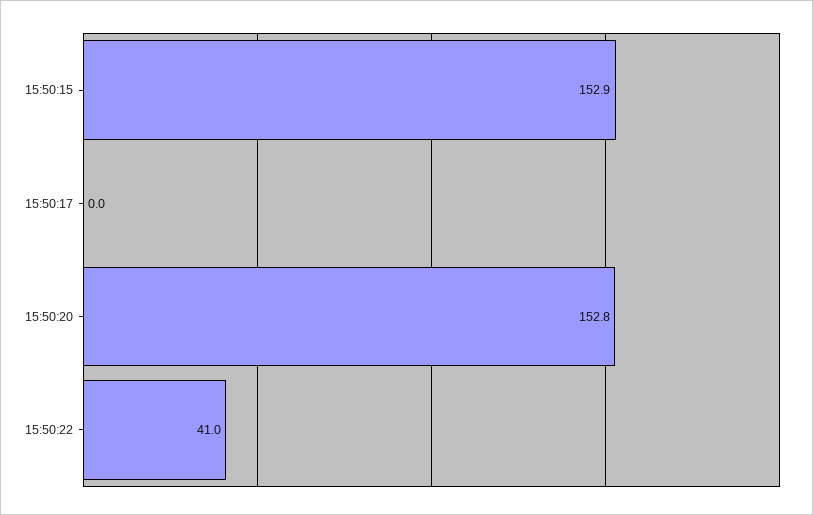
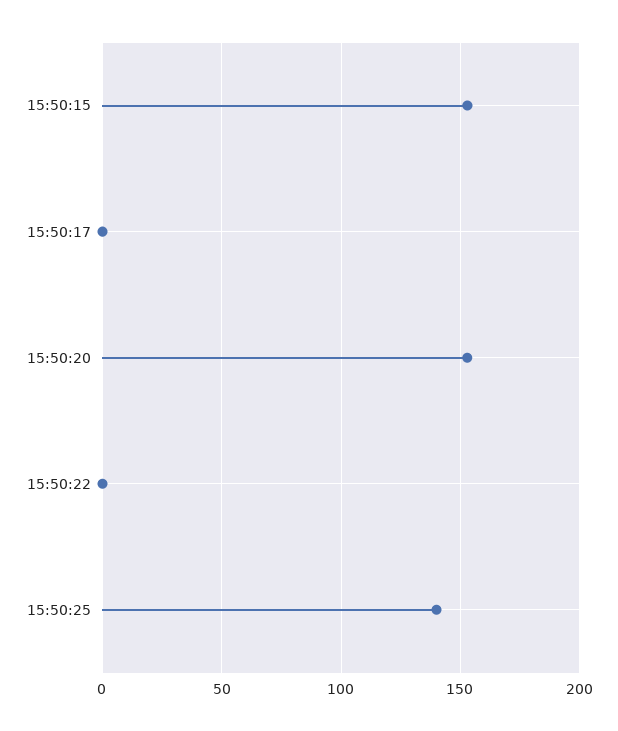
15:50:22: 41 -> 0
15:50:25: none -> 140

